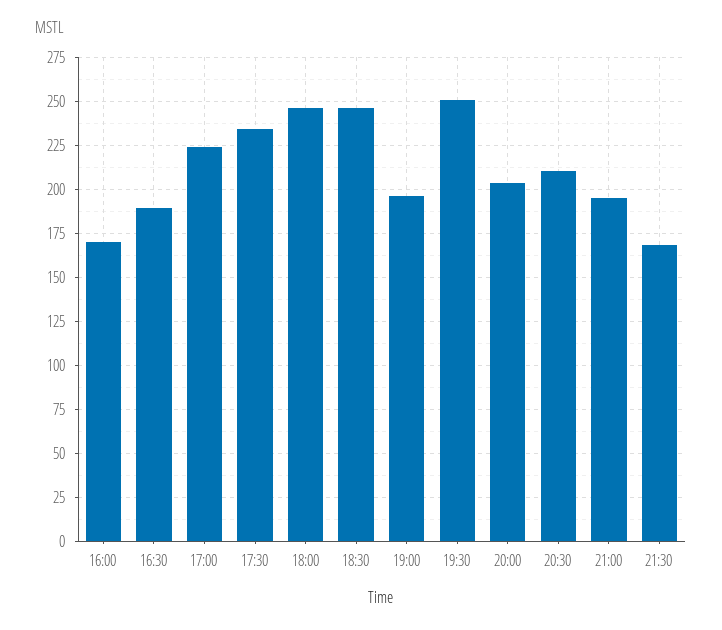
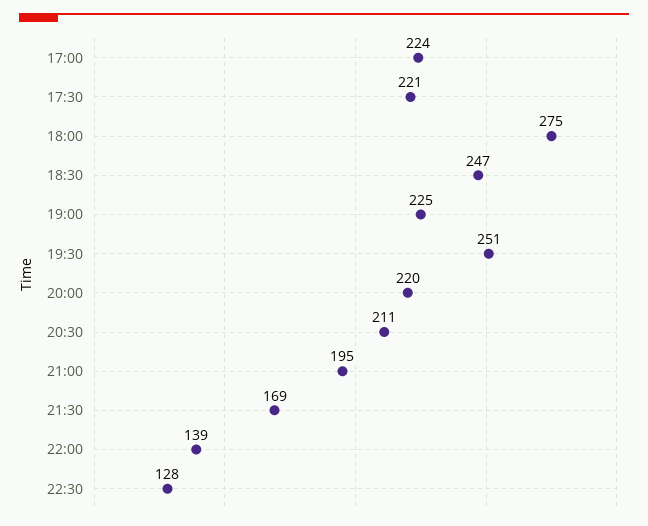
16:00: 170 -> none
16:30: 190 -> none
17:30: 235 -> 221
18:00: 245 -> 275
19:00: 195 -> 225
20:00: 205 -> 220
22:00: none -> 139
22:30: none -> 128

